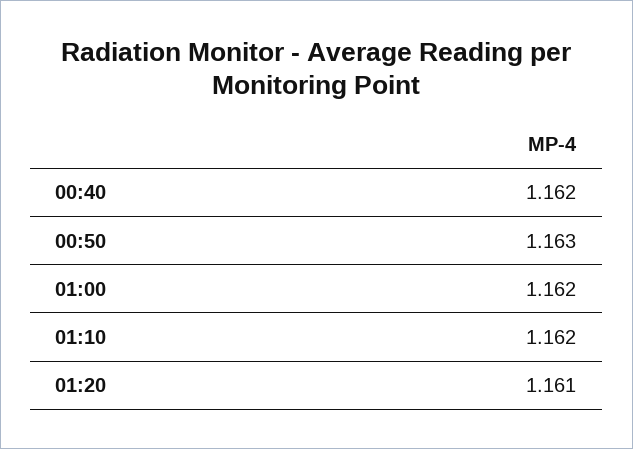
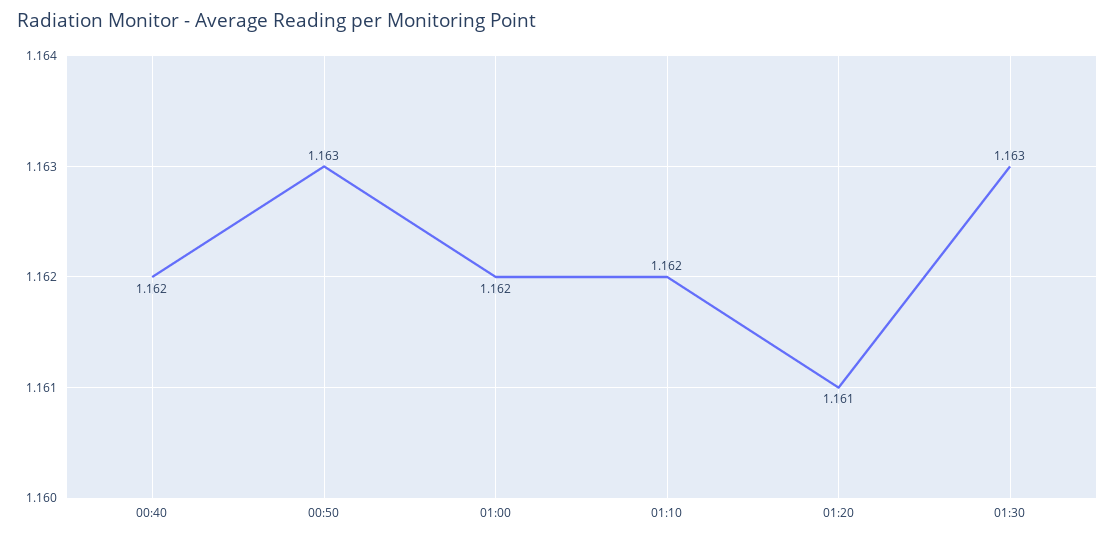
01:30: none -> 1.163

